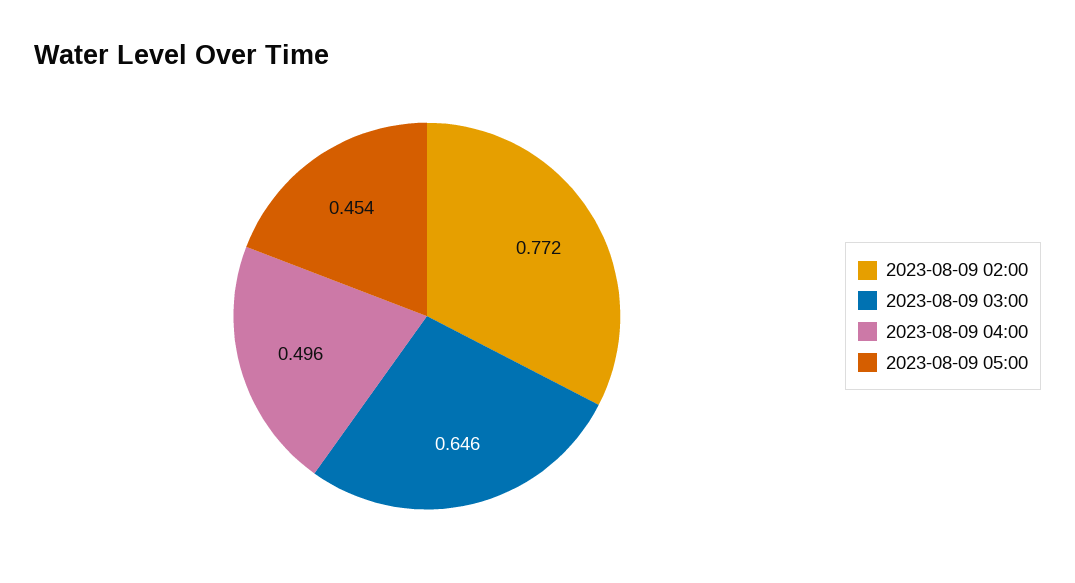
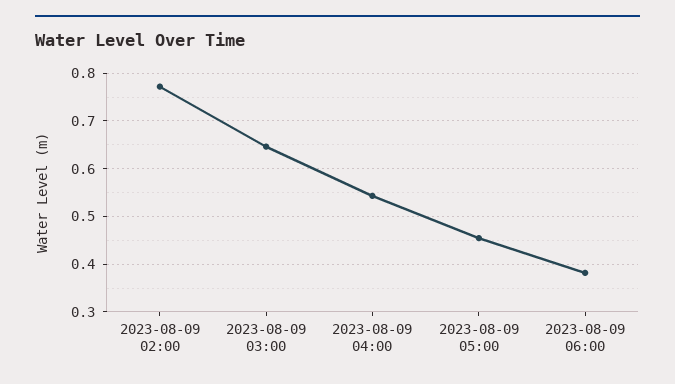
2023-08-09 04:00: 0.496 -> 0.54
2023-08-09 06:00: none -> 0.38

